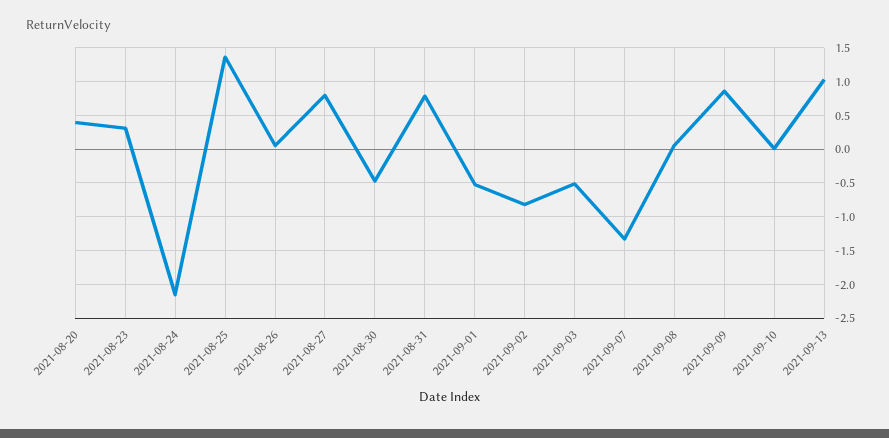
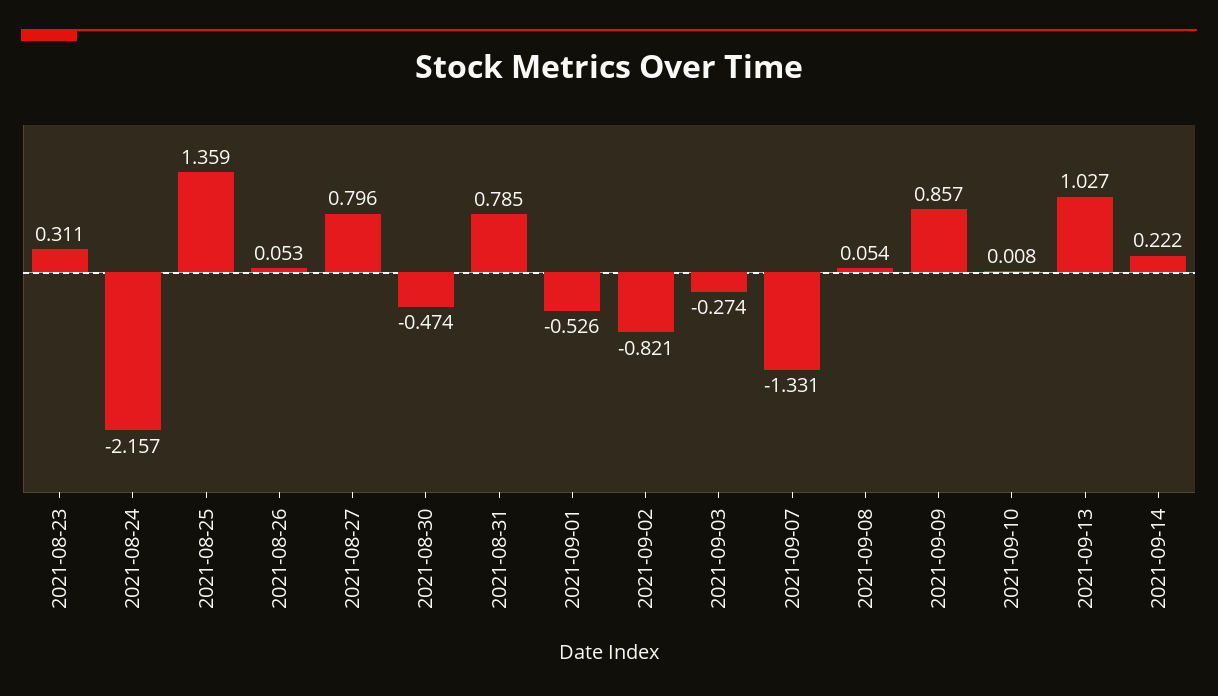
2021-08-20: 0.4 -> none
2021-09-03: -0.5 -> -0.274
2021-09-14: none -> 0.222

